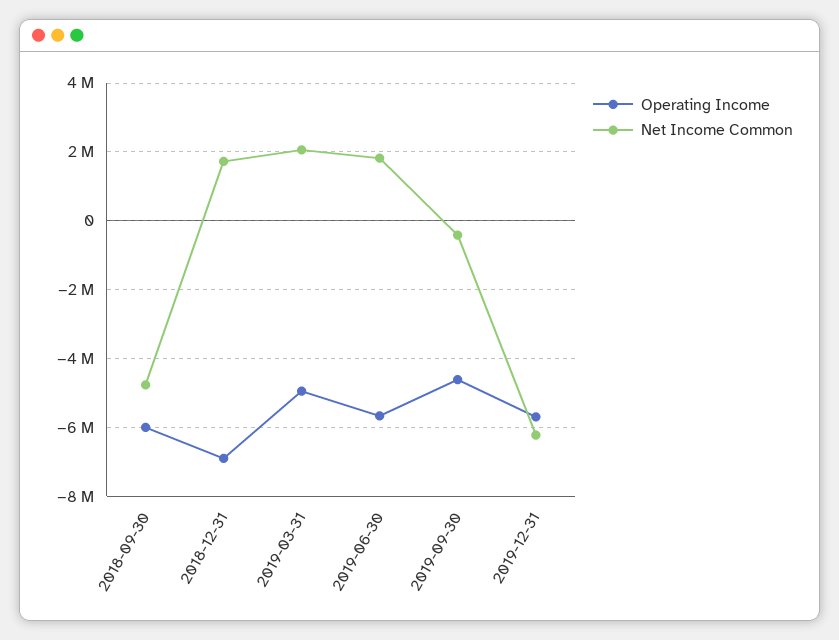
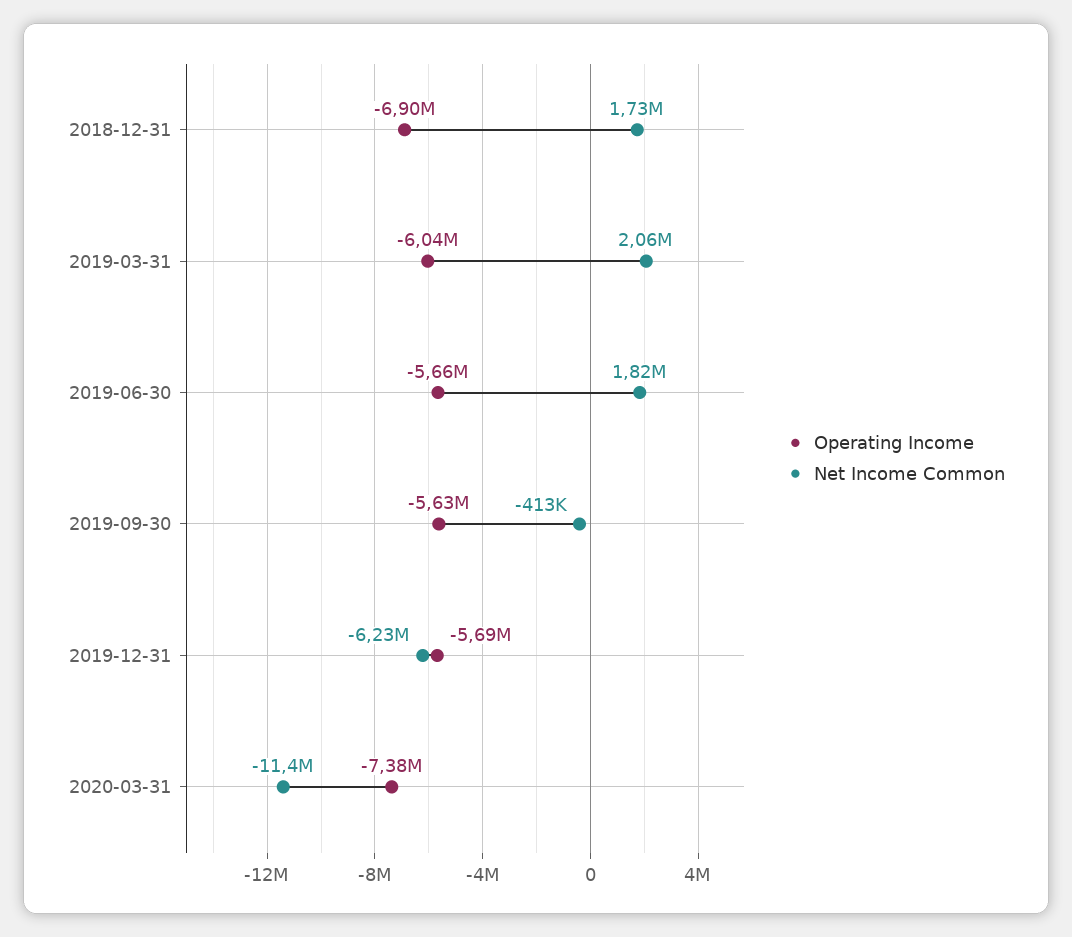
Operating Income, 2018-09-30: -6000000 -> none
Net Income Common, 2018-09-30: -4800000 -> none
Operating Income, 2019-03-31: -5000000 -> -6040000
Operating Income, 2019-09-30: -4600000 -> -5630000
Operating Income, 2020-03-31: none -> -7380000
Net Income Common, 2020-03-31: none -> -11400000

